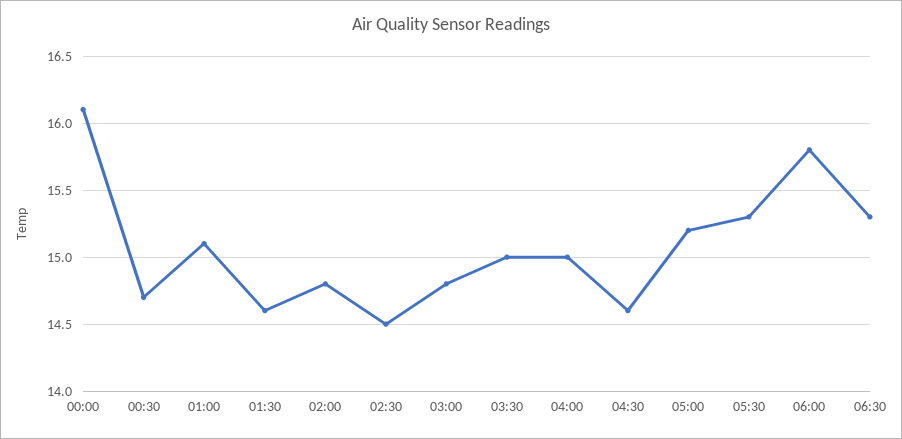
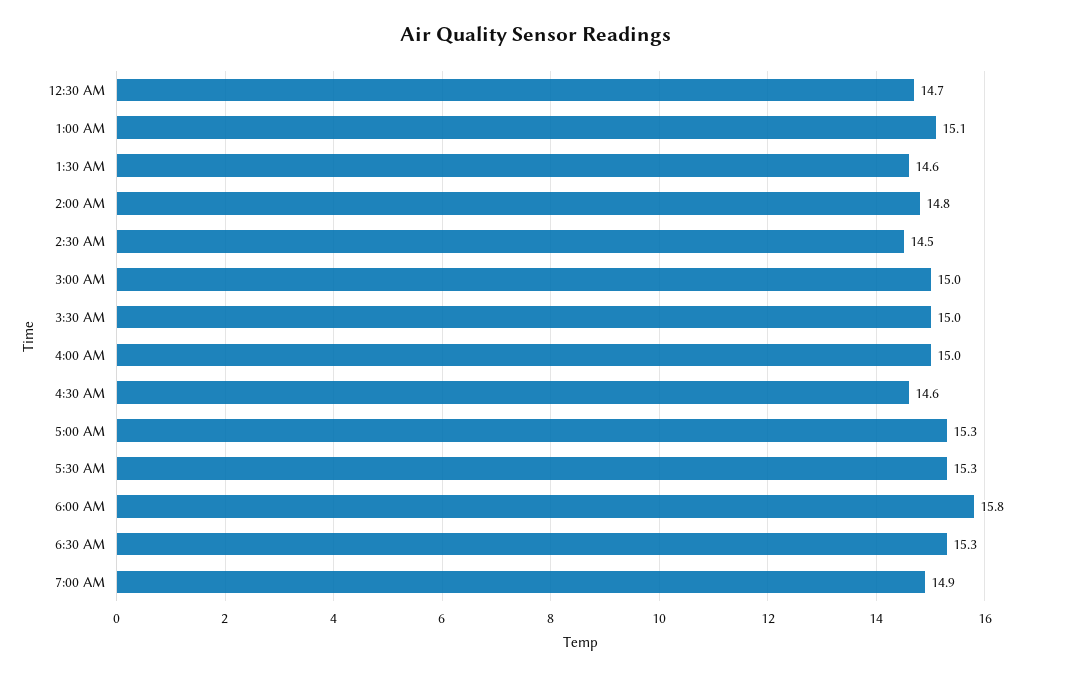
00:00: 16.1 -> none
03:00: 14.8 -> 15
05:00: 15.2 -> 15.3
7:00 AM: none -> 14.9

